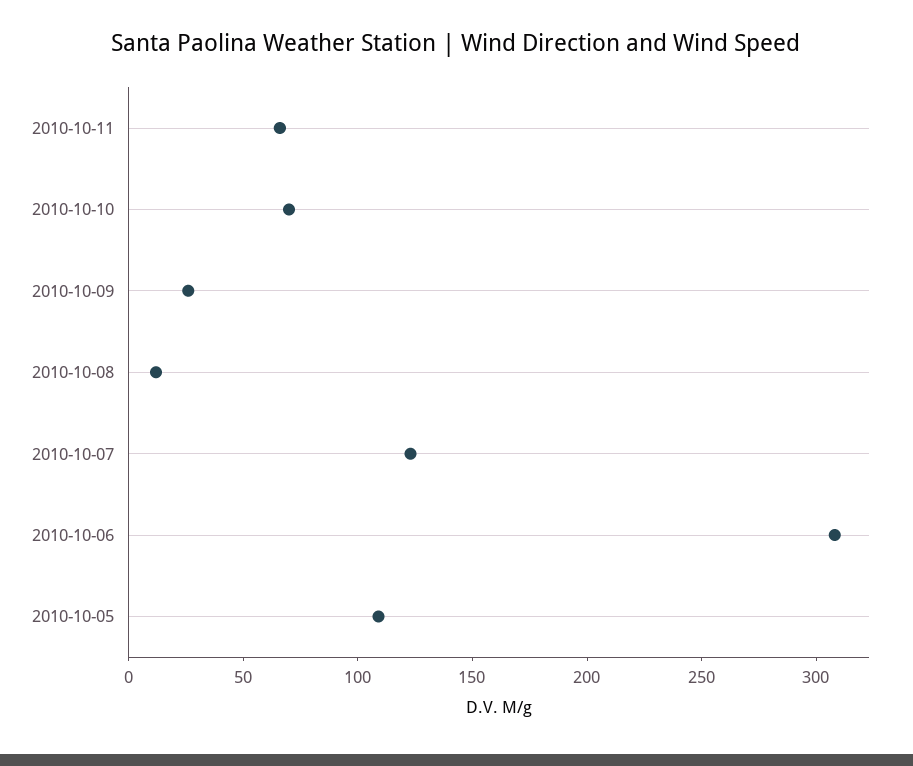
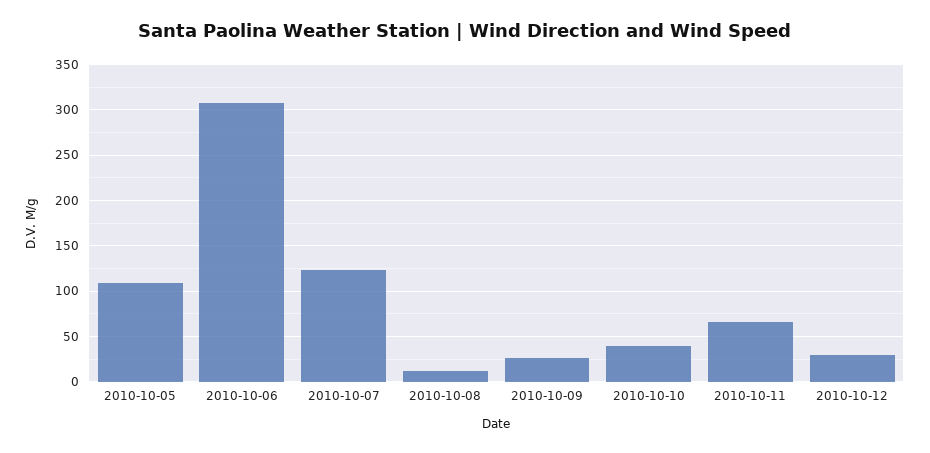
2010-10-10: 70 -> 40
2010-10-12: none -> 30

